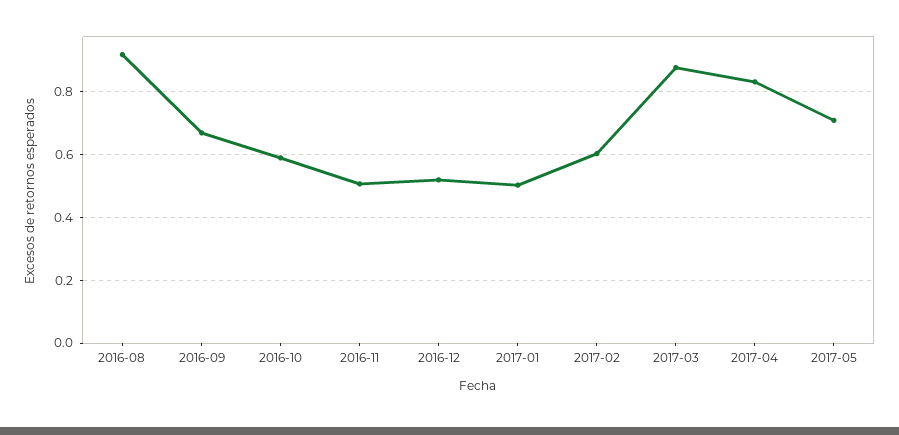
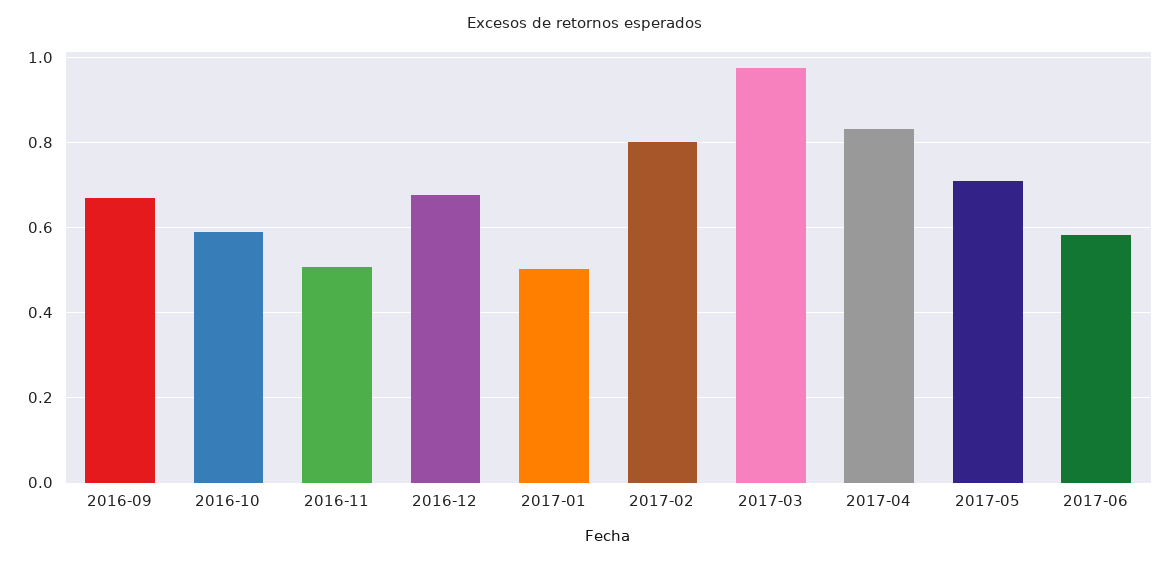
2016-08: 0.92 -> none
2016-12: 0.52 -> 0.68
2017-02: 0.6 -> 0.8
2017-03: 0.88 -> 0.98
2017-06: none -> 0.58

